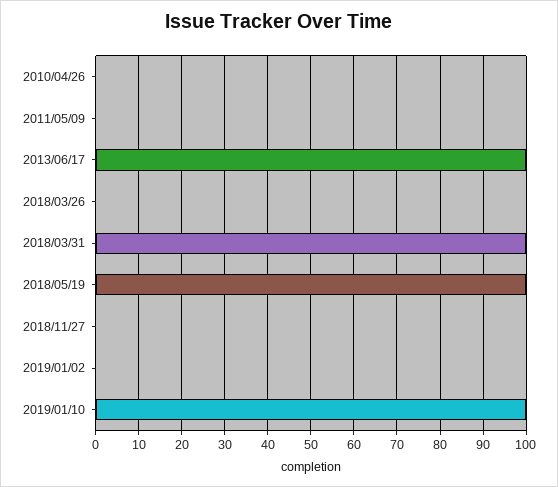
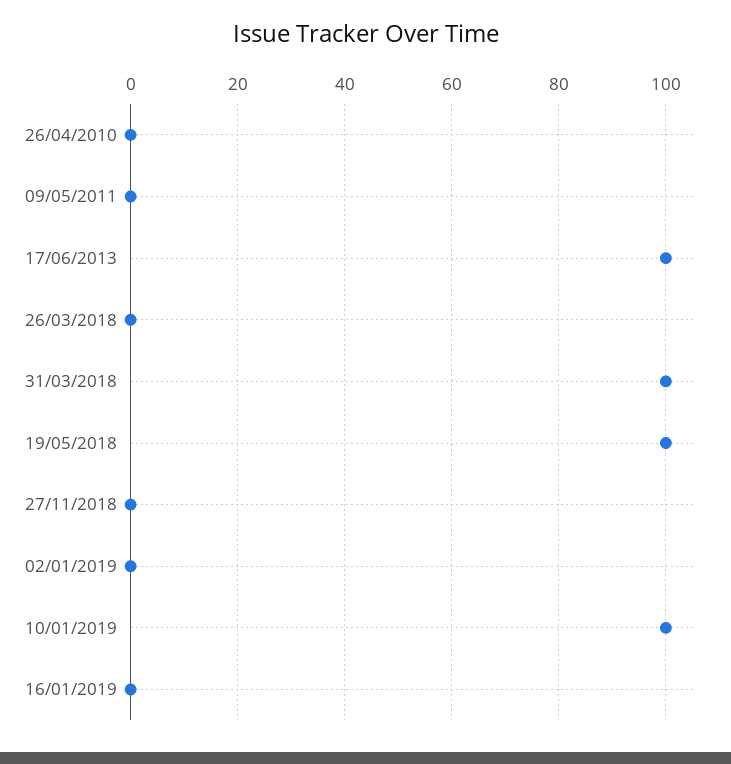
16/01/2019: none -> 0

